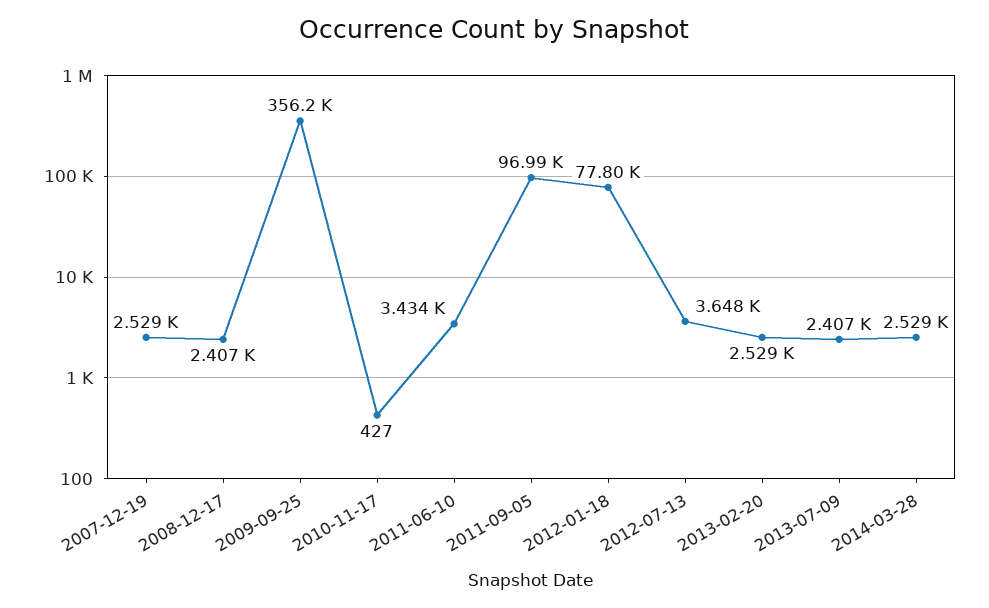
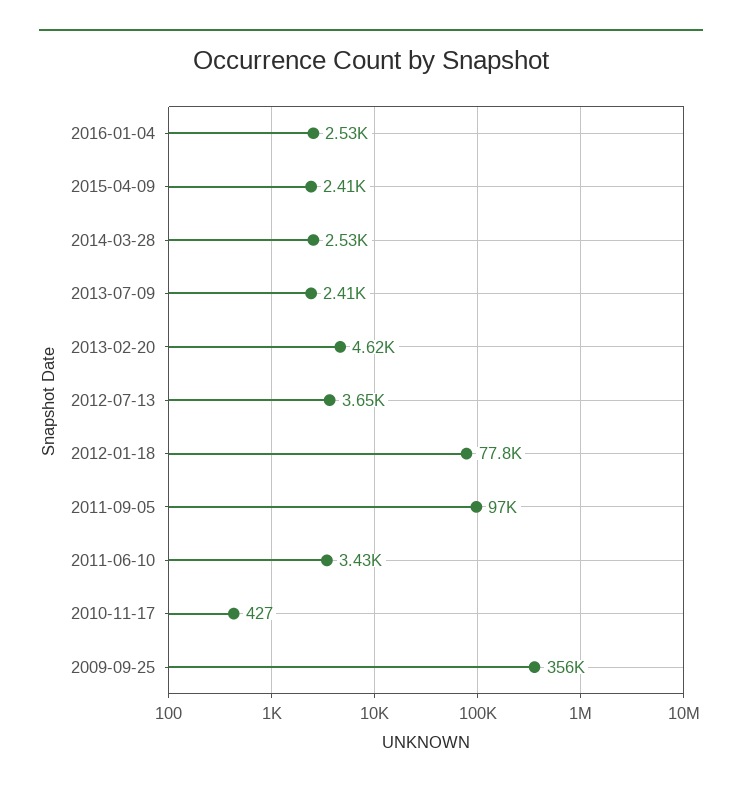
2007-12-19: 2529 -> none
2008-12-17: 2407 -> none
2013-02-20: 2529 -> 4620
2016-01-04: none -> 2530
2015-04-09: none -> 2410

